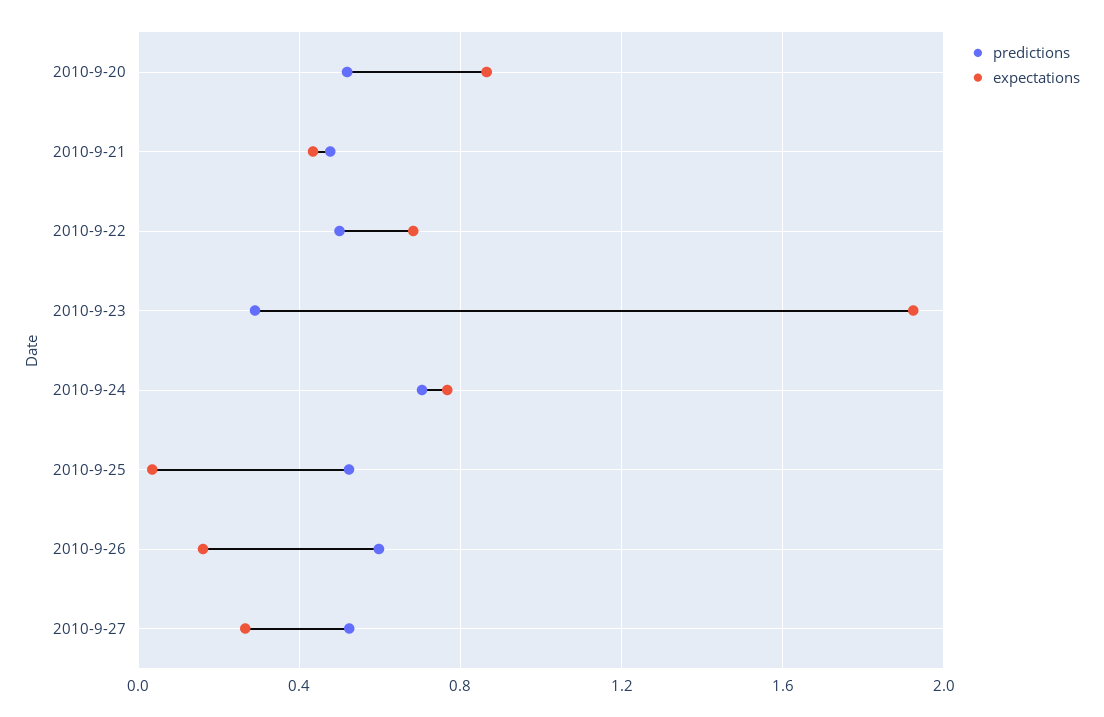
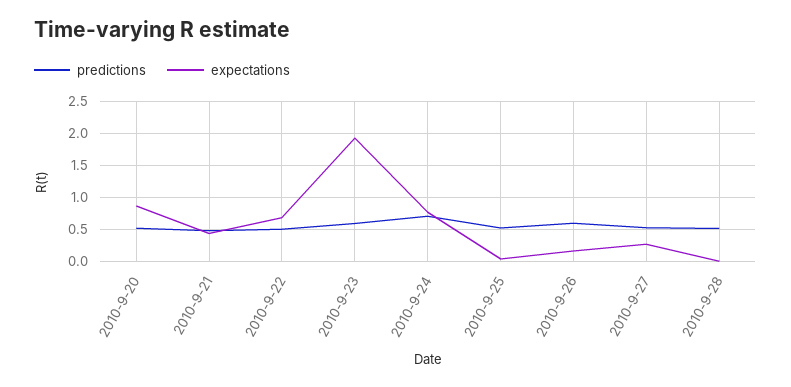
predictions, 2010-9-23: 0.3 -> 0.6
predictions, 2010-9-28: none -> 0.5
expectations, 2010-9-28: none -> 0

